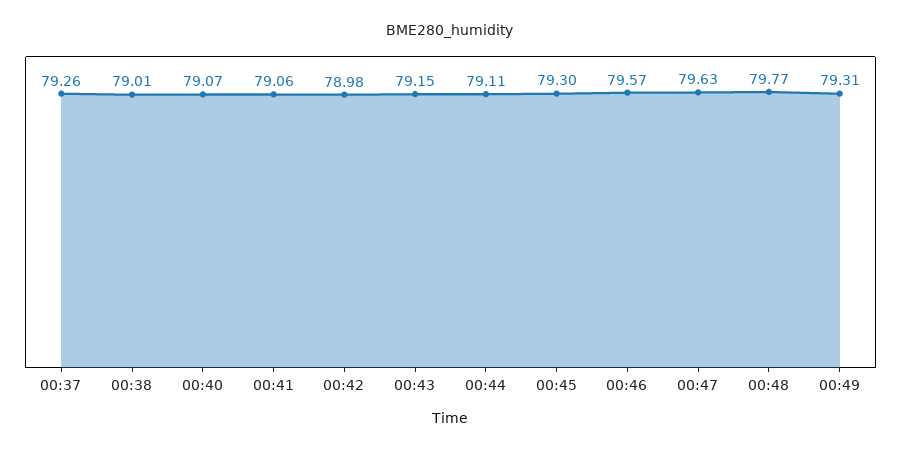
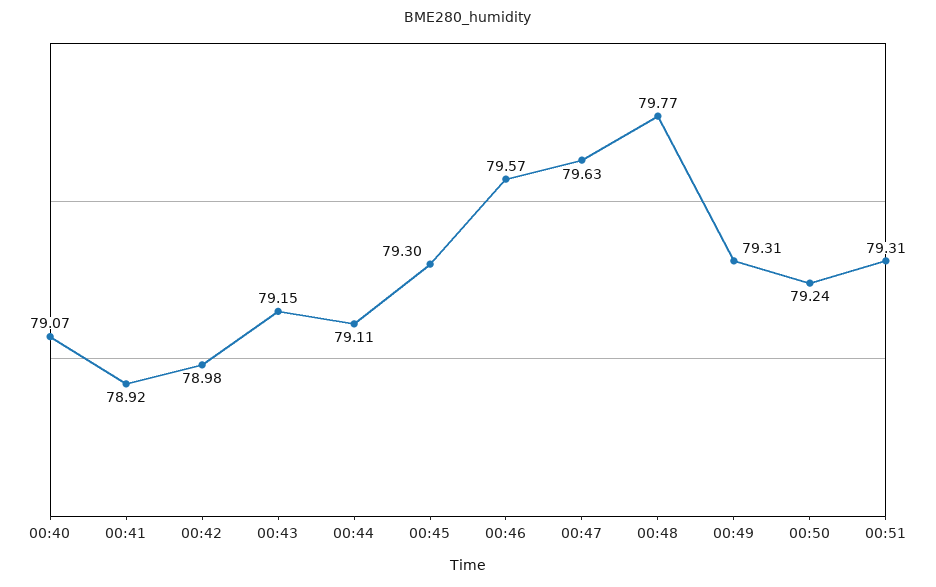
00:37: 79.26 -> none
00:38: 79.01 -> none
00:41: 79.06 -> 78.92
00:50: none -> 79.24
00:51: none -> 79.31

